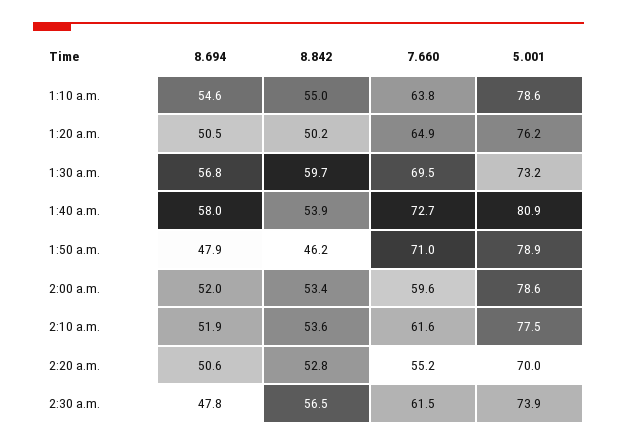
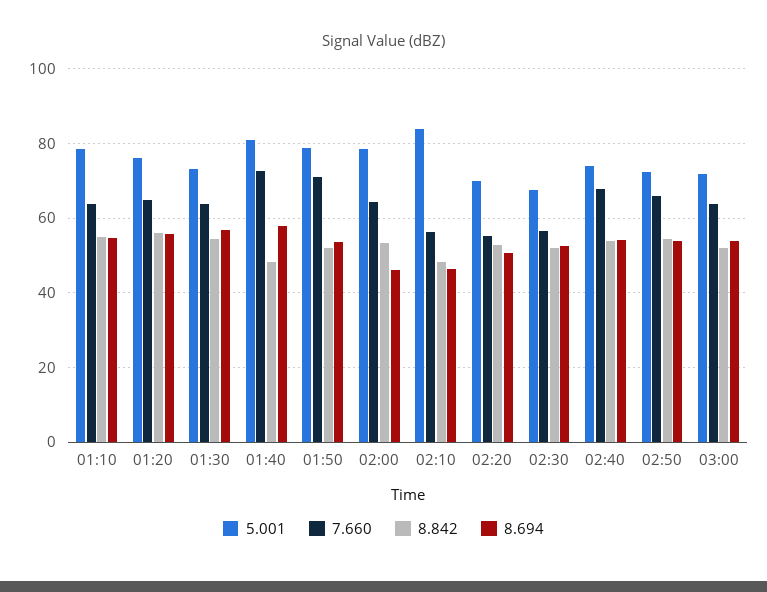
8.694, 1:20 a.m.: 50.5 -> 56
8.842, 1:20 a.m.: 50.2 -> 56
8.842, 1:30 a.m.: 59.7 -> 54
7.660, 1:30 a.m.: 69.5 -> 64
8.842, 1:40 a.m.: 53.9 -> 48
8.694, 1:50 a.m.: 47.9 -> 54
8.842, 1:50 a.m.: 46.2 -> 52
8.694, 2:00 a.m.: 52 -> 46
7.660, 2:00 a.m.: 59.6 -> 64
8.694, 2:10 a.m.: 51.9 -> 46
8.842, 2:10 a.m.: 53.6 -> 48
7.660, 2:10 a.m.: 61.6 -> 56
5.001, 2:10 a.m.: 77.5 -> 84
8.694, 2:30 a.m.: 47.8 -> 52
8.842, 2:30 a.m.: 56.5 -> 52
7.660, 2:30 a.m.: 61.5 -> 56
5.001, 2:30 a.m.: 73.9 -> 68
5.001, 02:40: none -> 74
7.660, 02:40: none -> 68
8.842, 02:40: none -> 54
8.694, 02:40: none -> 54
5.001, 02:50: none -> 72
7.660, 02:50: none -> 66
8.842, 02:50: none -> 54
8.694, 02:50: none -> 54
5.001, 03:00: none -> 72
7.660, 03:00: none -> 64
8.842, 03:00: none -> 52
8.694, 03:00: none -> 54

